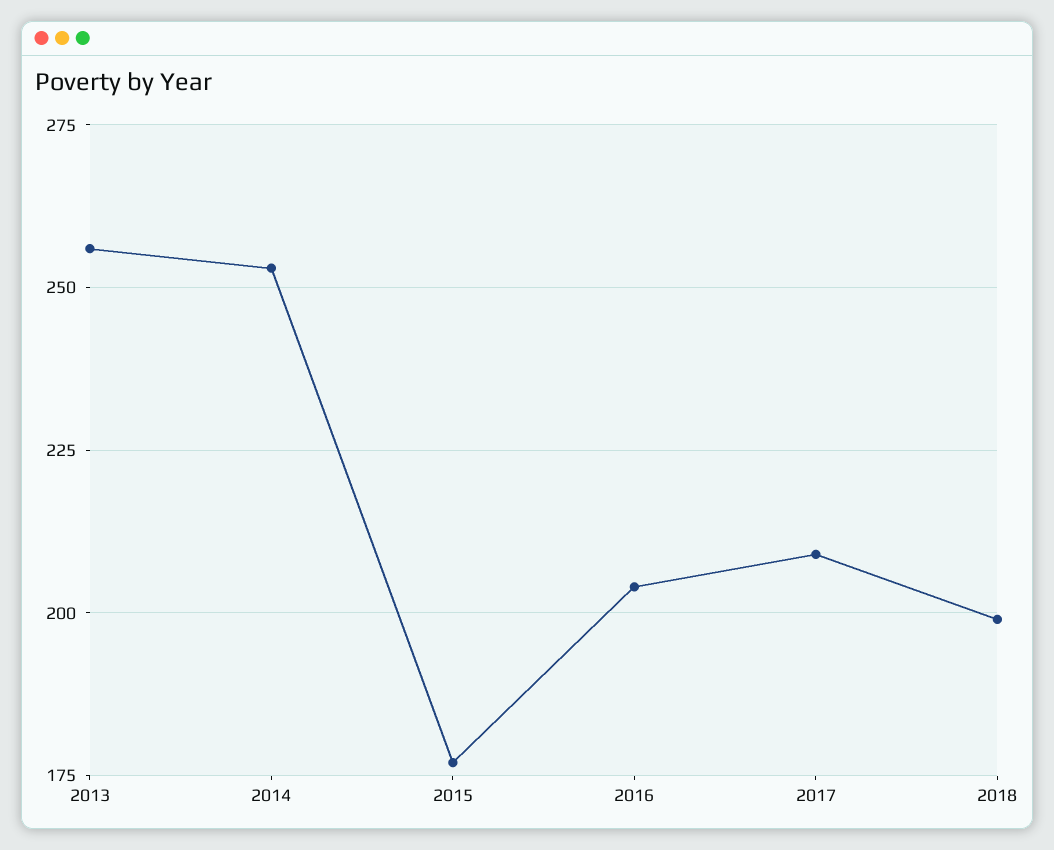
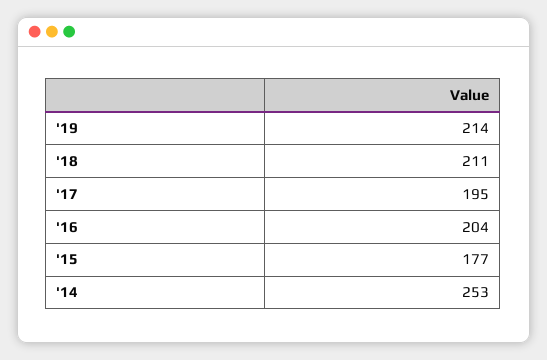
2013: 255 -> none
2017: 210 -> 195
2018: 200 -> 211
'19: none -> 214

